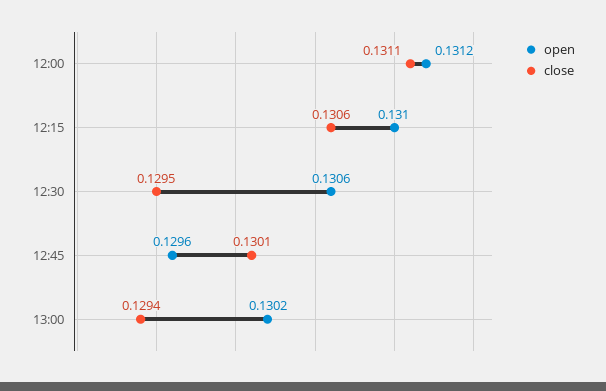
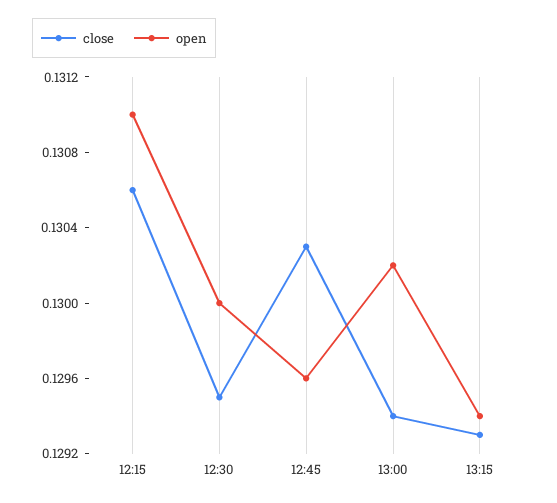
open, 12:00: 0.1312 -> none
close, 12:00: 0.1311 -> none
open, 12:30: 0.1306 -> 0.13
close, 12:45: 0.1301 -> 0.1303
close, 13:15: none -> 0.1293
open, 13:15: none -> 0.1294

